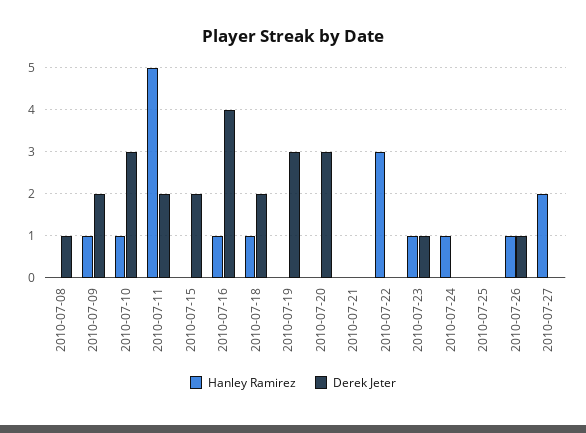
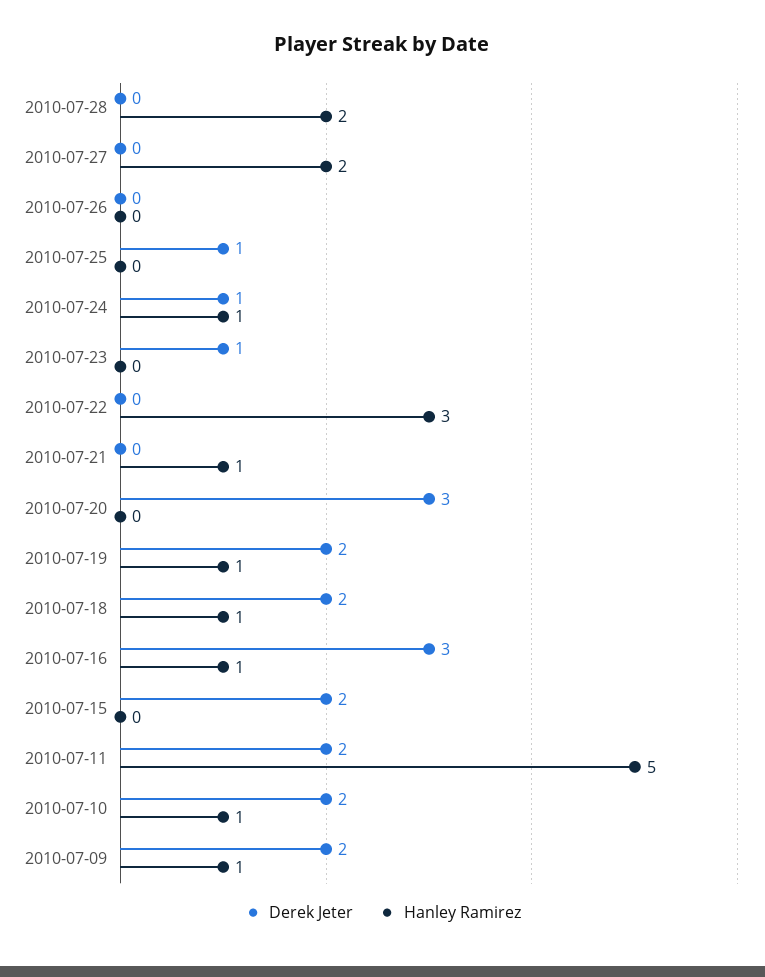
Hanley Ramirez, 2010-07-08: 0 -> none
Derek Jeter, 2010-07-08: 1 -> none
Derek Jeter, 2010-07-10: 3 -> 2
Derek Jeter, 2010-07-16: 4 -> 3
Hanley Ramirez, 2010-07-19: 0 -> 1
Derek Jeter, 2010-07-19: 3 -> 2
Hanley Ramirez, 2010-07-21: 0 -> 1
Hanley Ramirez, 2010-07-23: 1 -> 0
Derek Jeter, 2010-07-24: 0 -> 1
Derek Jeter, 2010-07-25: 0 -> 1
Hanley Ramirez, 2010-07-26: 1 -> 0
Derek Jeter, 2010-07-26: 1 -> 0
Derek Jeter, 2010-07-28: none -> 0
Hanley Ramirez, 2010-07-28: none -> 2

